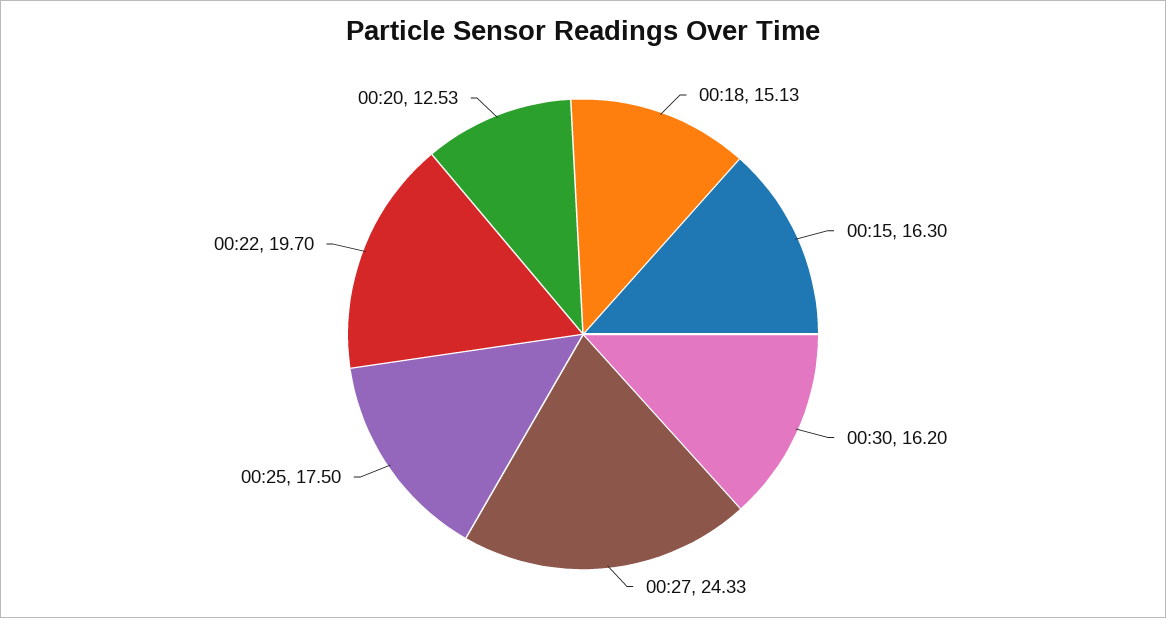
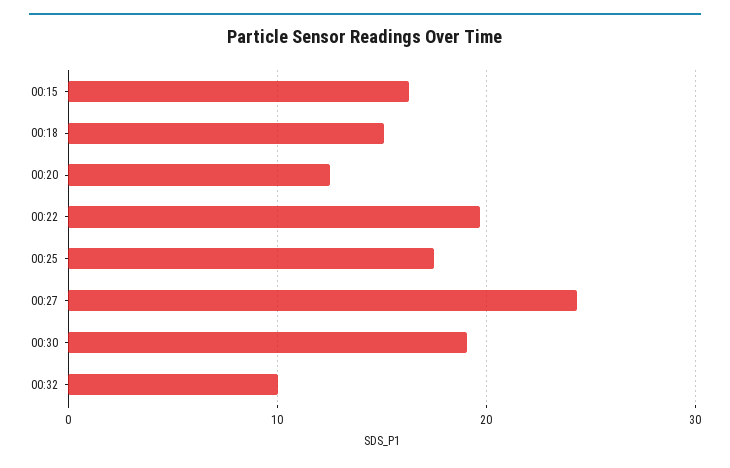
00:30: 16.2 -> 19
00:32: none -> 10

